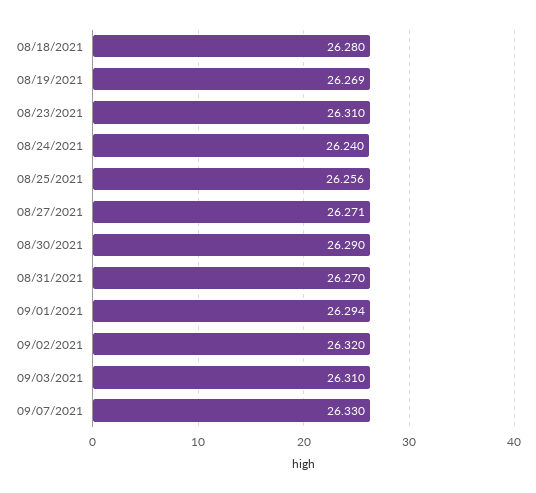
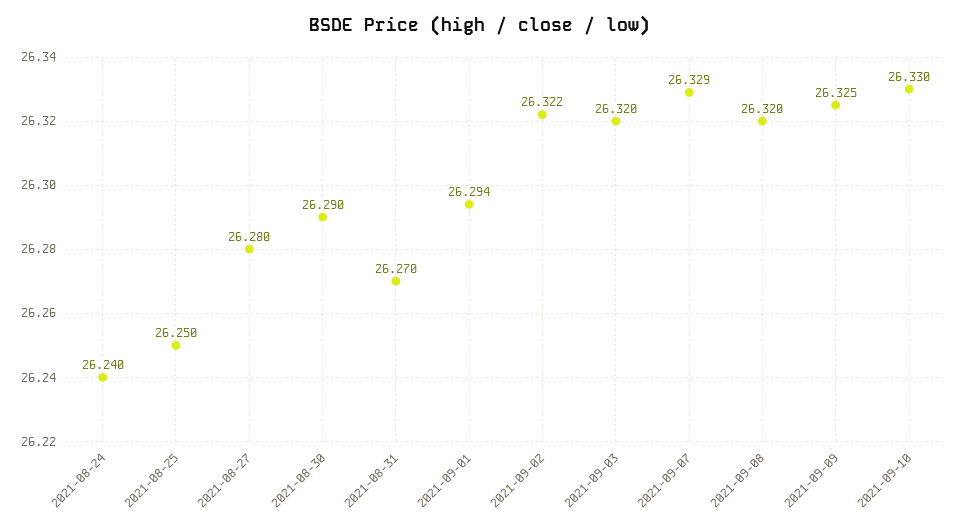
08/18/2021: 26.28 -> none
08/19/2021: 26.269 -> none
08/23/2021: 26.31 -> none
08/25/2021: 26.256 -> 26.25
08/27/2021: 26.271 -> 26.28
09/02/2021: 26.32 -> 26.322
09/03/2021: 26.31 -> 26.32
09/07/2021: 26.33 -> 26.329
2021-09-08: none -> 26.32
2021-09-09: none -> 26.325
2021-09-10: none -> 26.33

